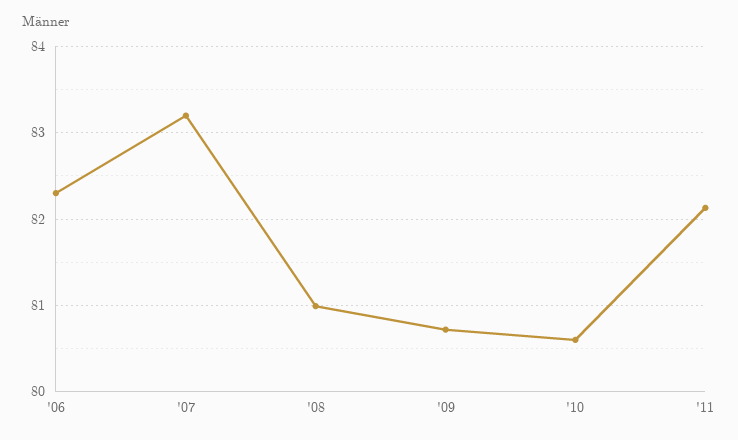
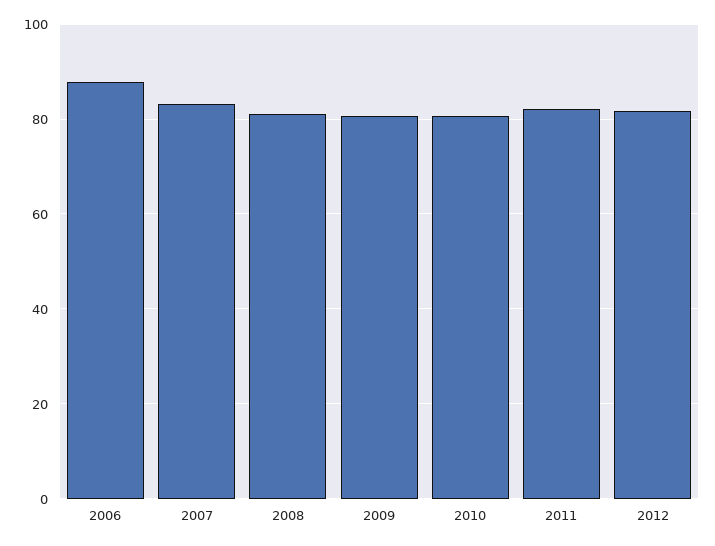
'06: 82.3 -> 88
2012: none -> 82

